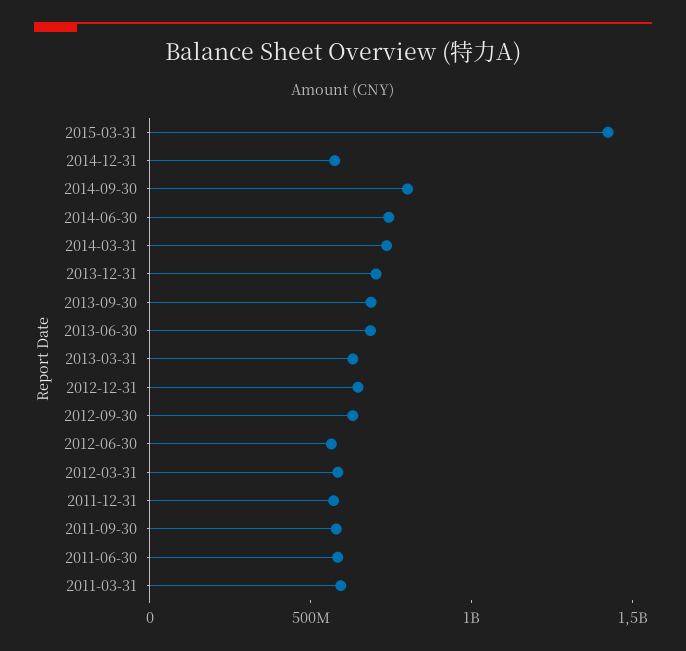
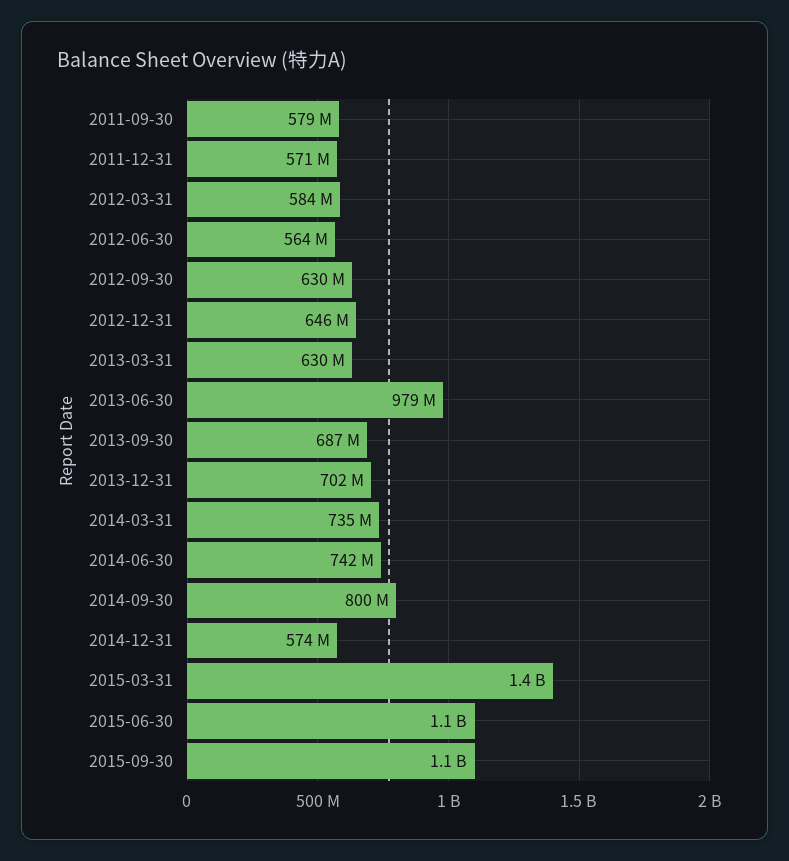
2013-06-30: 700000000 -> 979000000
2011-06-30: 600000000 -> none
2011-03-31: 600000000 -> none
2015-06-30: none -> 1100000000
2015-09-30: none -> 1100000000

